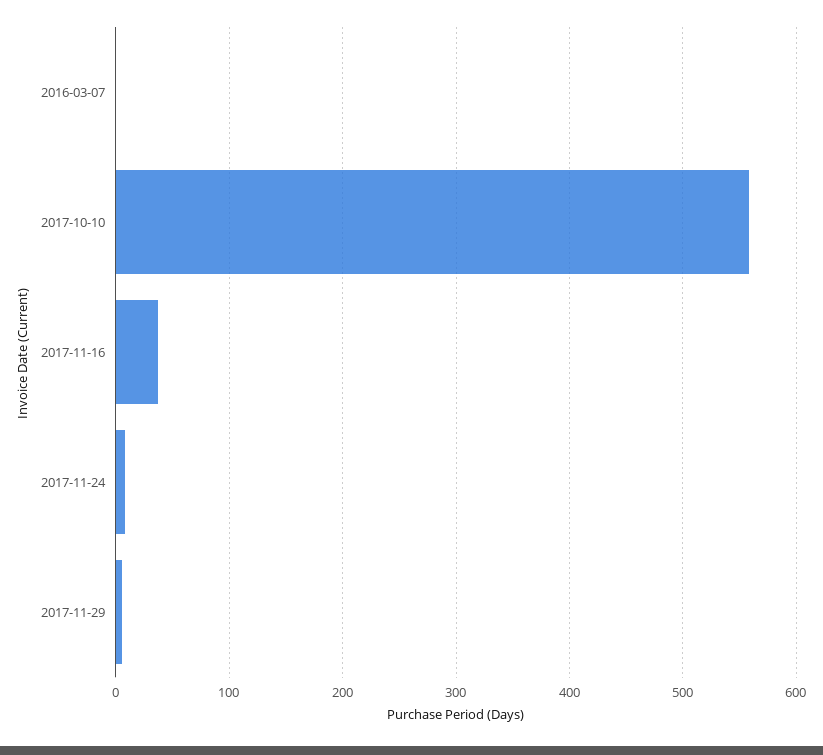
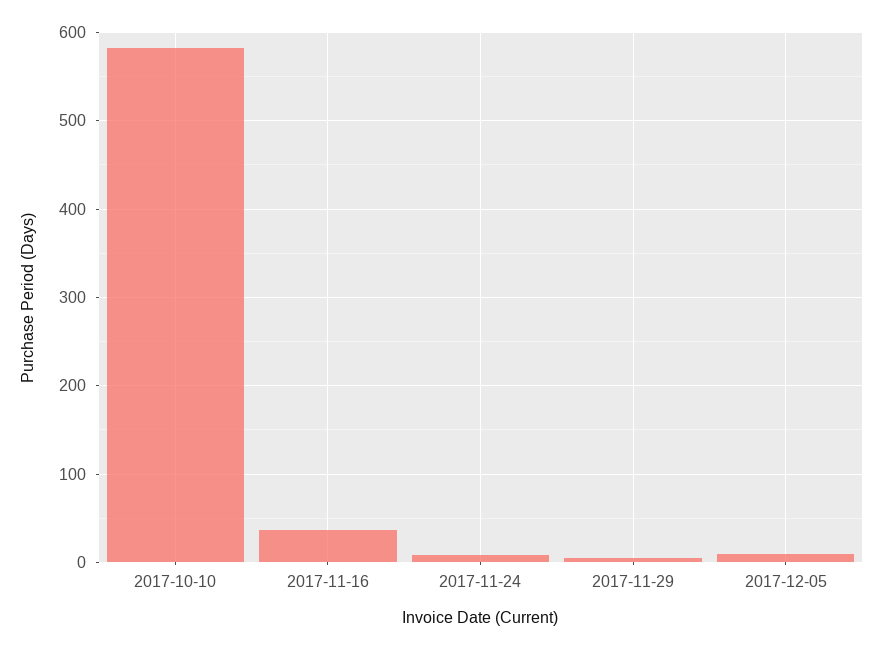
2016-03-07: 0 -> none
2017-10-10: 560 -> 580
2017-12-05: none -> 10

